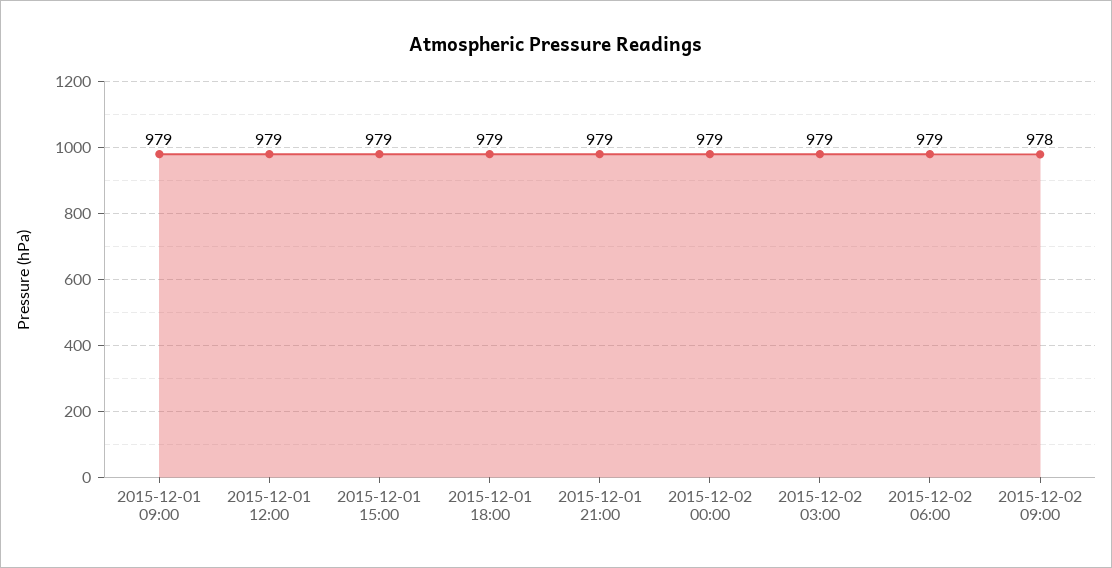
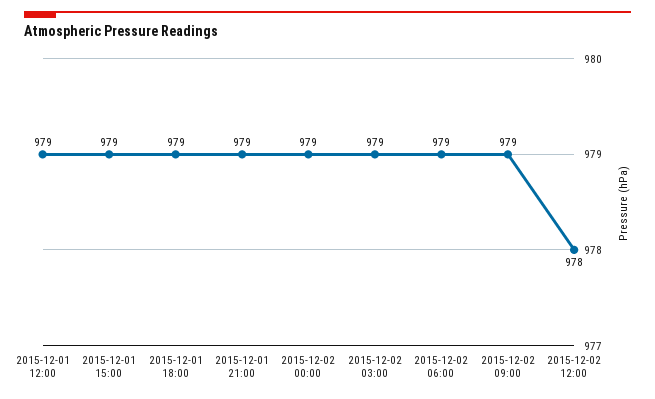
2015-12-01 09:00: 979 -> none
2015-12-02 09:00: 978 -> 979
2015-12-02 12:00: none -> 978

